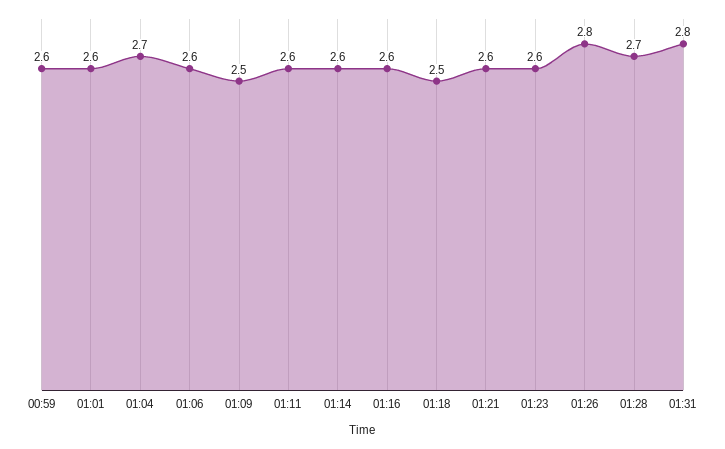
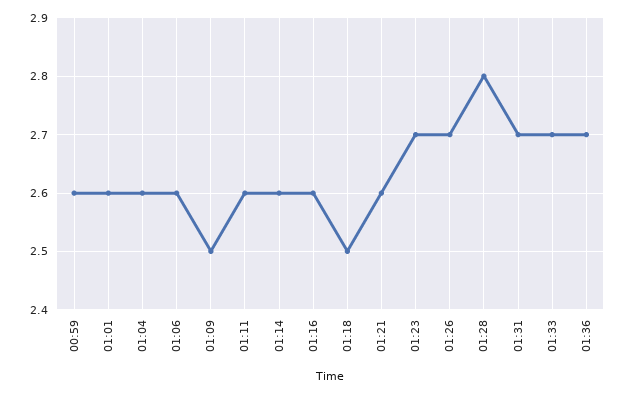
01:04: 2.7 -> 2.6
01:23: 2.6 -> 2.7
01:26: 2.8 -> 2.7
01:28: 2.7 -> 2.8
01:31: 2.8 -> 2.7
01:33: none -> 2.7
01:36: none -> 2.7

